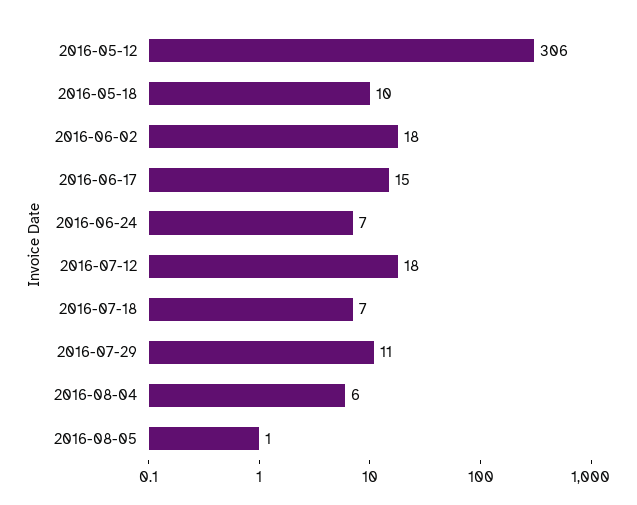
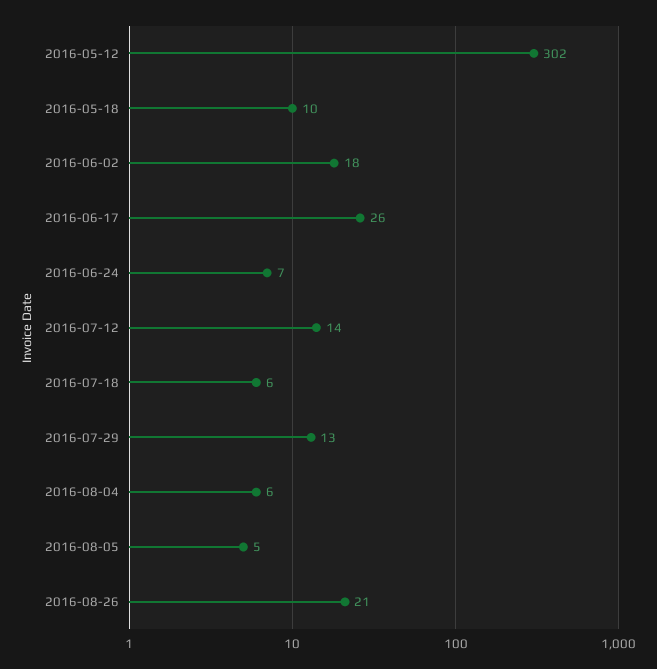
2016-05-12: 306 -> 302
2016-06-17: 15 -> 26
2016-07-12: 18 -> 14
2016-07-18: 7 -> 6
2016-07-29: 11 -> 13
2016-08-05: 1 -> 5
2016-08-26: none -> 21

